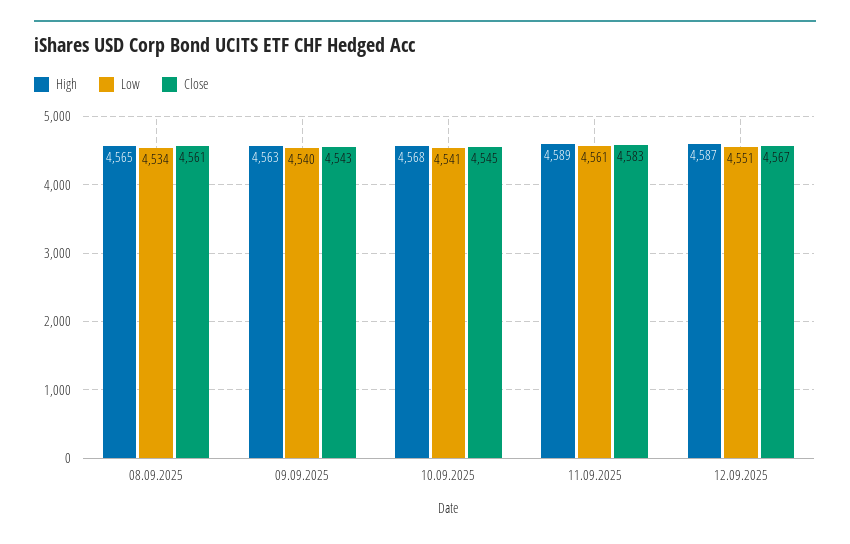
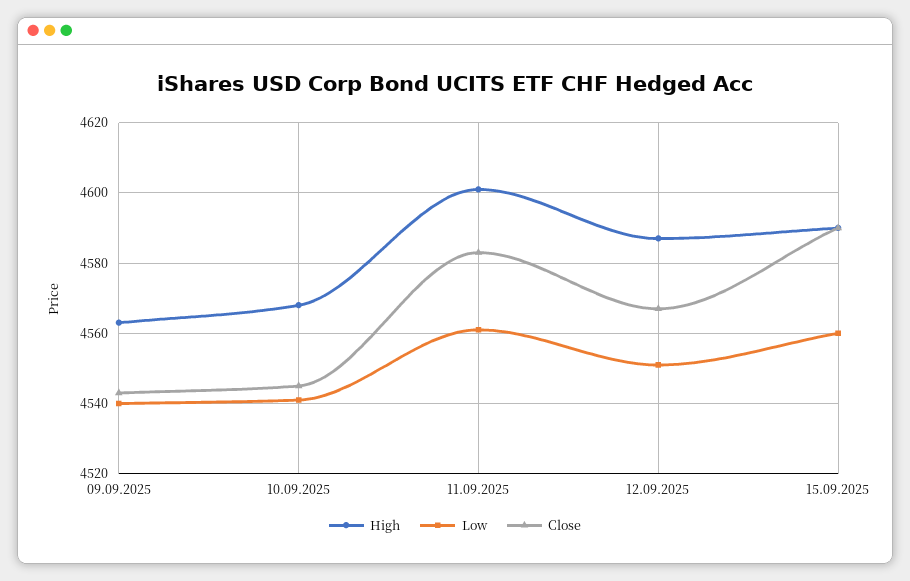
High, 08.09.2025: 4565 -> none
Low, 08.09.2025: 4534 -> none
Close, 08.09.2025: 4561 -> none
High, 11.09.2025: 4589 -> 4600
High, 15.09.2025: none -> 4590
Low, 15.09.2025: none -> 4560
Close, 15.09.2025: none -> 4590

